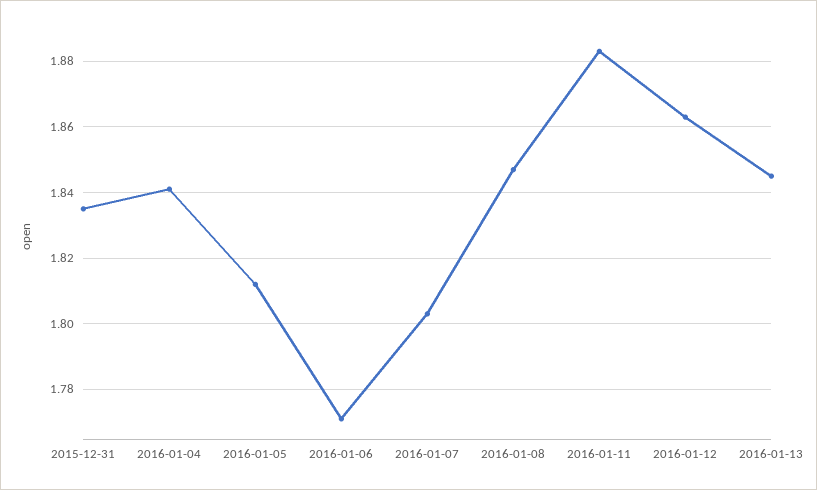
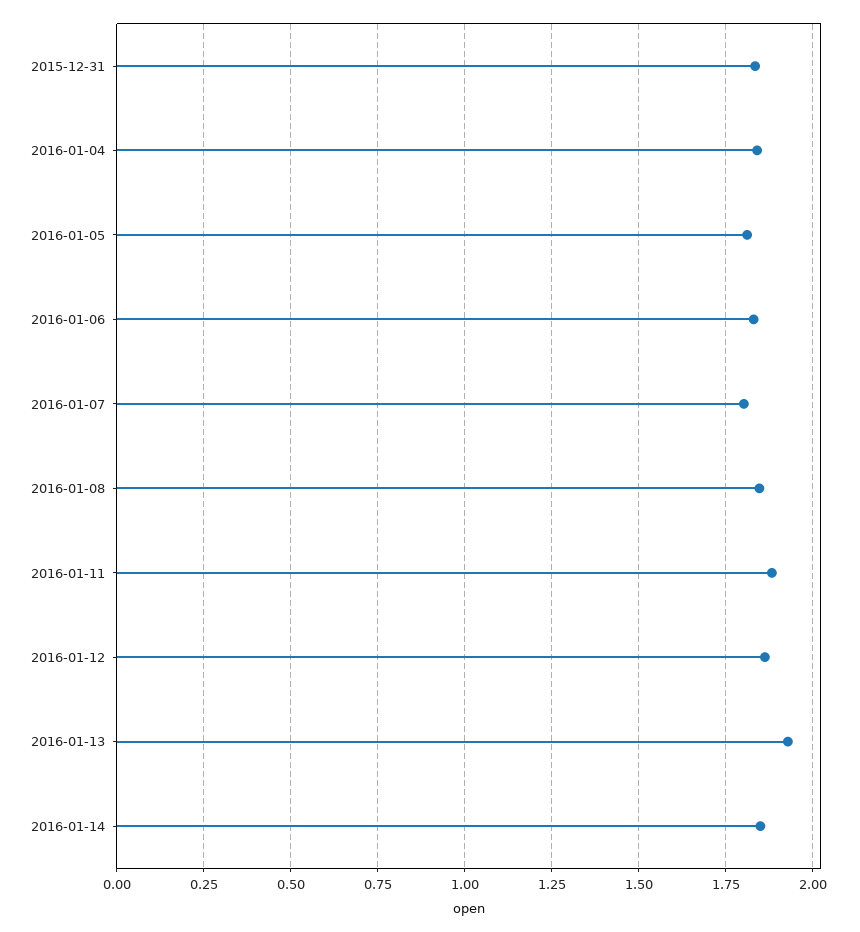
2016-01-06: 1.77 -> 1.825
2016-01-13: 1.845 -> 1.925
2016-01-14: none -> 1.85

